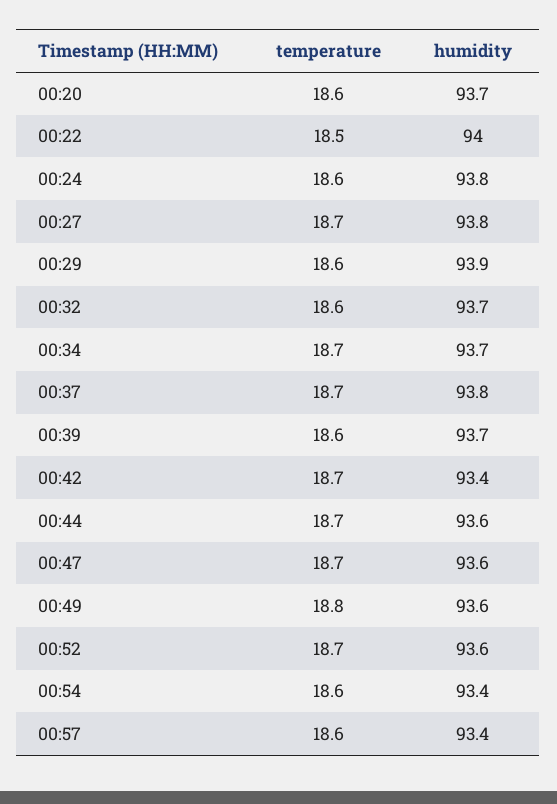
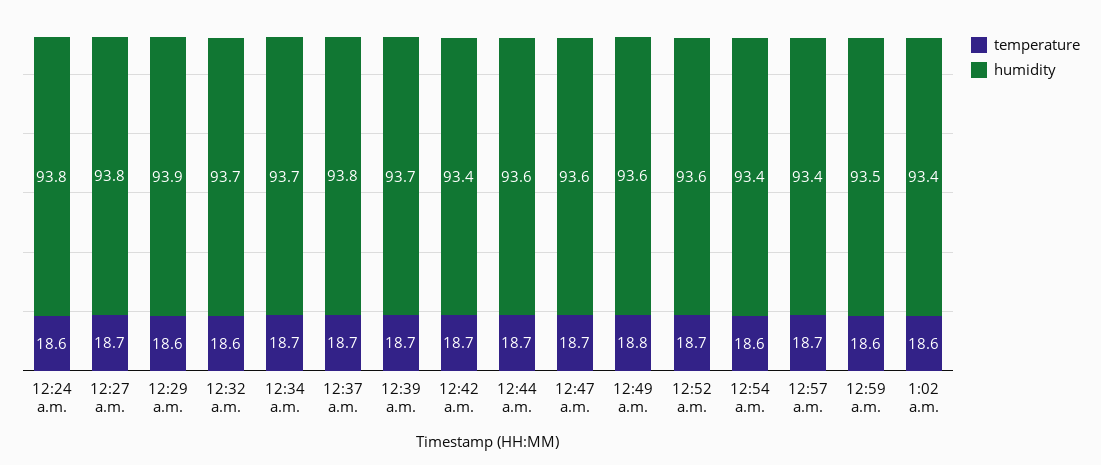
temperature, 00:20: 18.6 -> none
humidity, 00:20: 93.7 -> none
temperature, 00:22: 18.5 -> none
humidity, 00:22: 94 -> none
temperature, 00:39: 18.6 -> 18.7
temperature, 00:57: 18.6 -> 18.7
temperature, 12:59 a.m.: none -> 18.6
humidity, 12:59 a.m.: none -> 93.5
temperature, 1:02 a.m.: none -> 18.6
humidity, 1:02 a.m.: none -> 93.4

